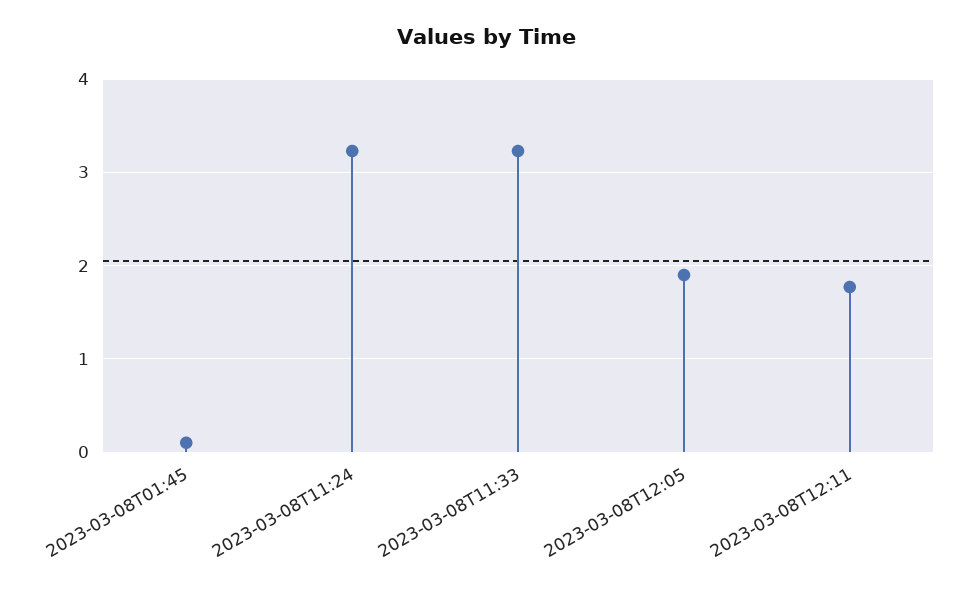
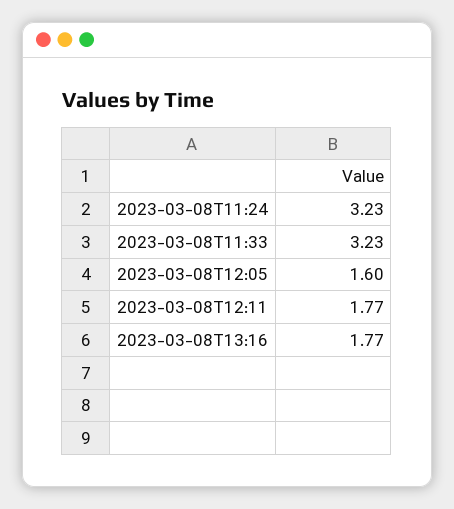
2023-03-08T01:45: 0.1 -> none
2023-03-08T12:05: 1.9 -> 1.6
2023-03-08T13:16: none -> 1.77

